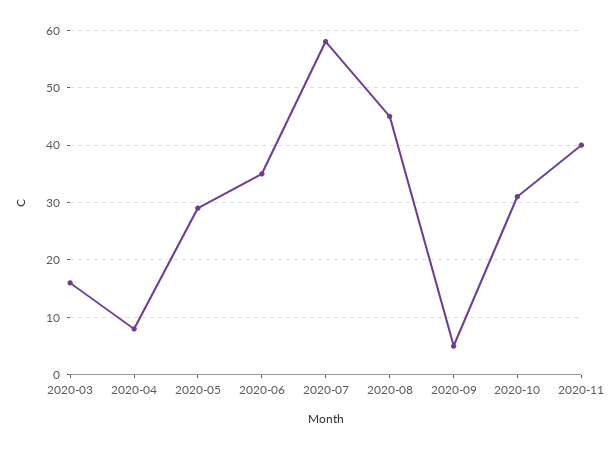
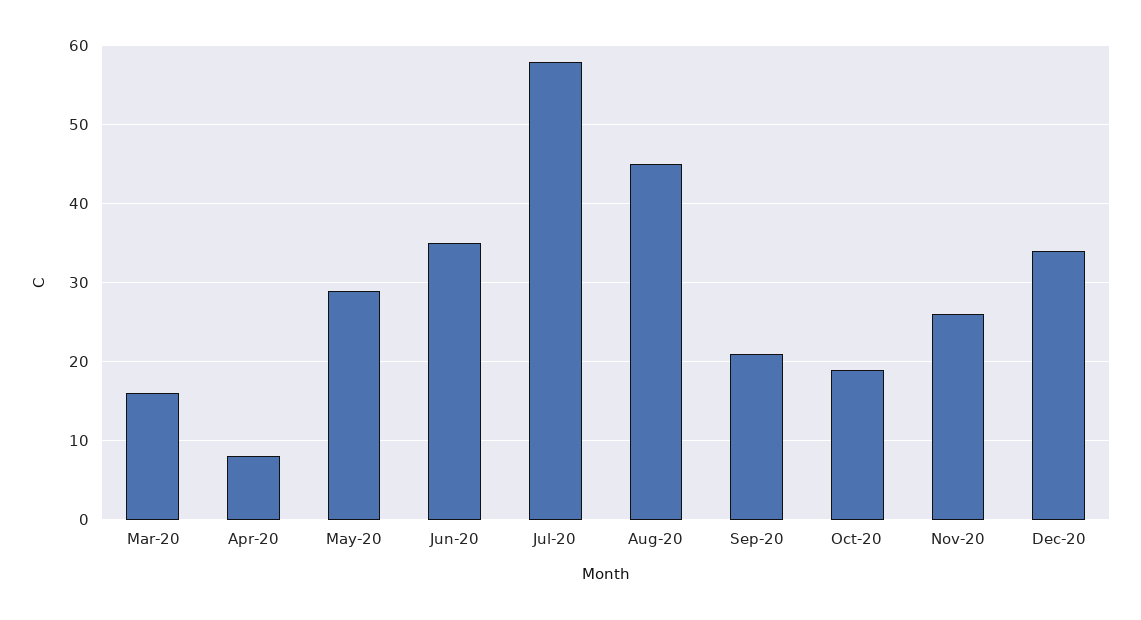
2020-09: 5 -> 21
2020-10: 30 -> 19
2020-11: 40 -> 26
Dec-20: none -> 34

